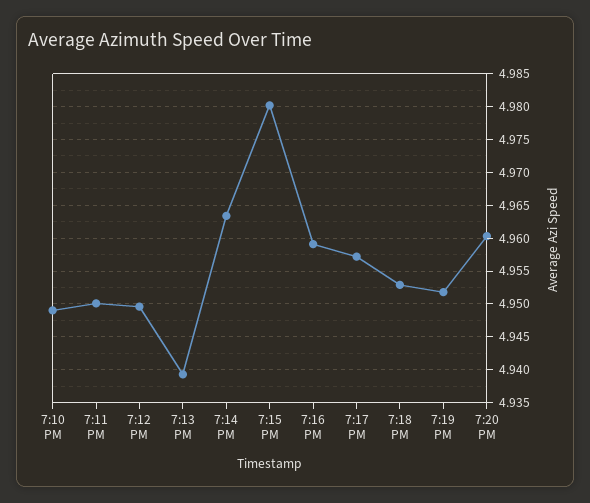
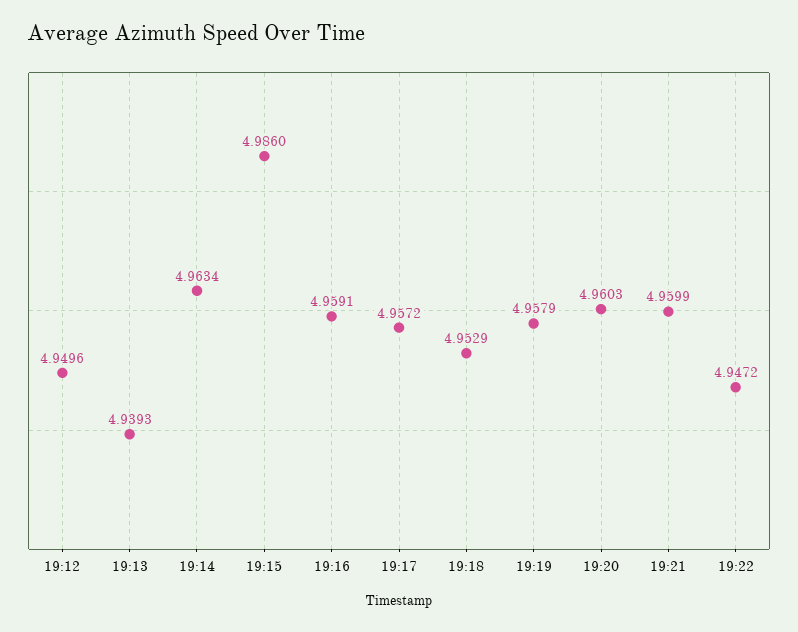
7:10 PM: 4.949 -> none
7:11 PM: 4.95 -> none
7:15 PM: 4.98 -> 4.986
7:19 PM: 4.952 -> 4.9579
19:21: none -> 4.9599
19:22: none -> 4.9472

